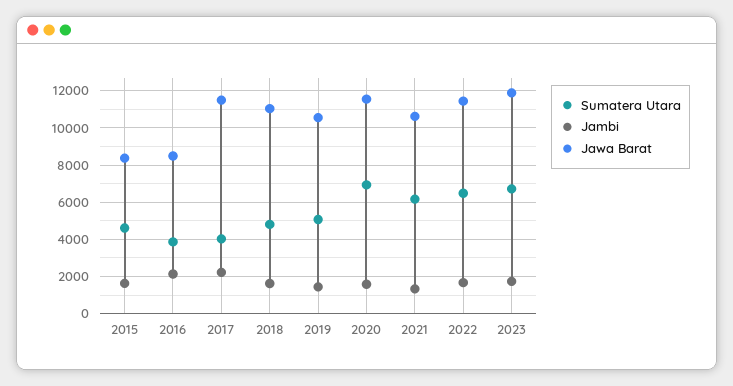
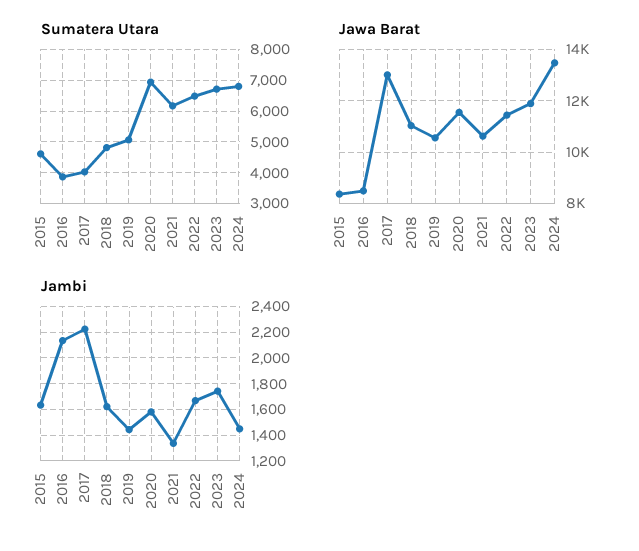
Jawa Barat, 2017: 11500 -> 13000
Sumatera Utara, 2024: none -> 6800
Jawa Barat, 2024: none -> 13500
Jambi, 2024: none -> 1450

